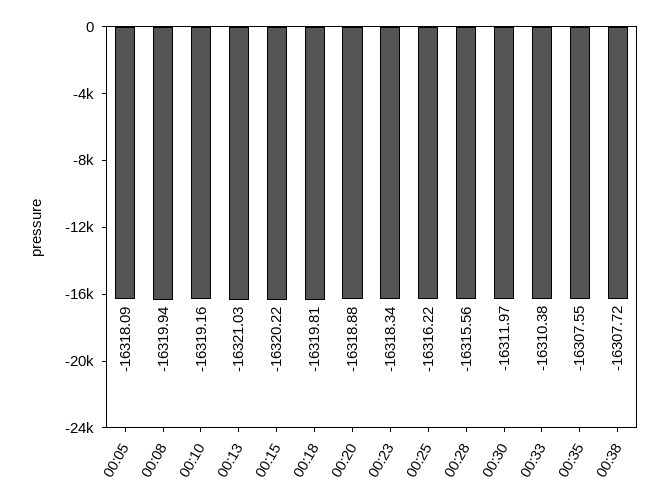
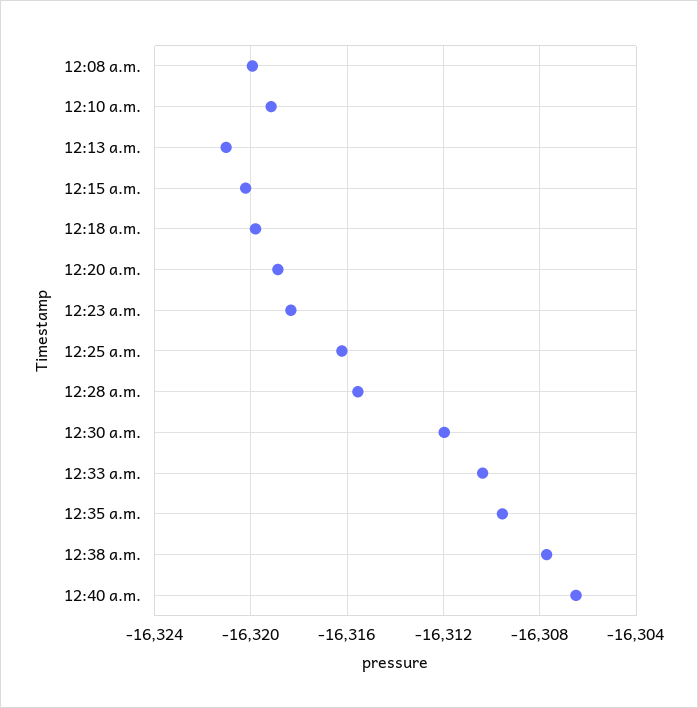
00:05: -16318.09 -> none
00:35: -16307.55 -> -16309.5
12:40 a.m.: none -> -16306.5

